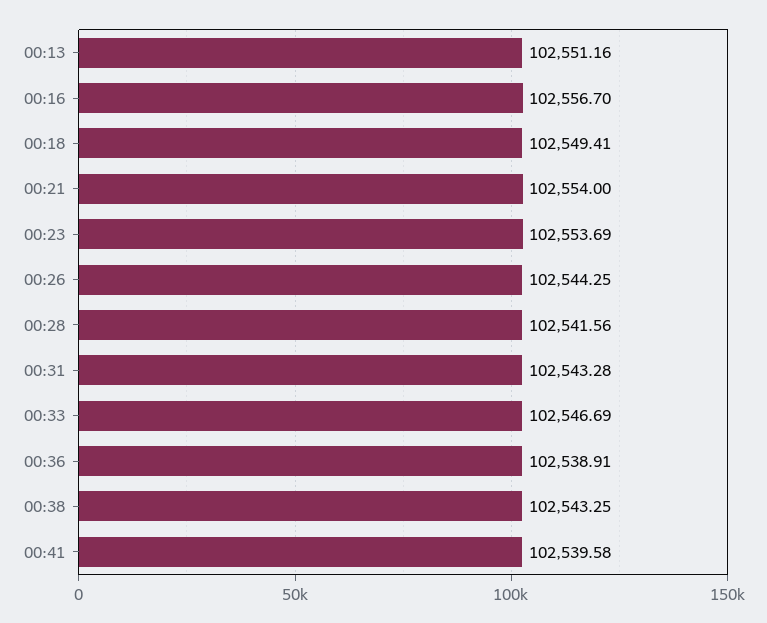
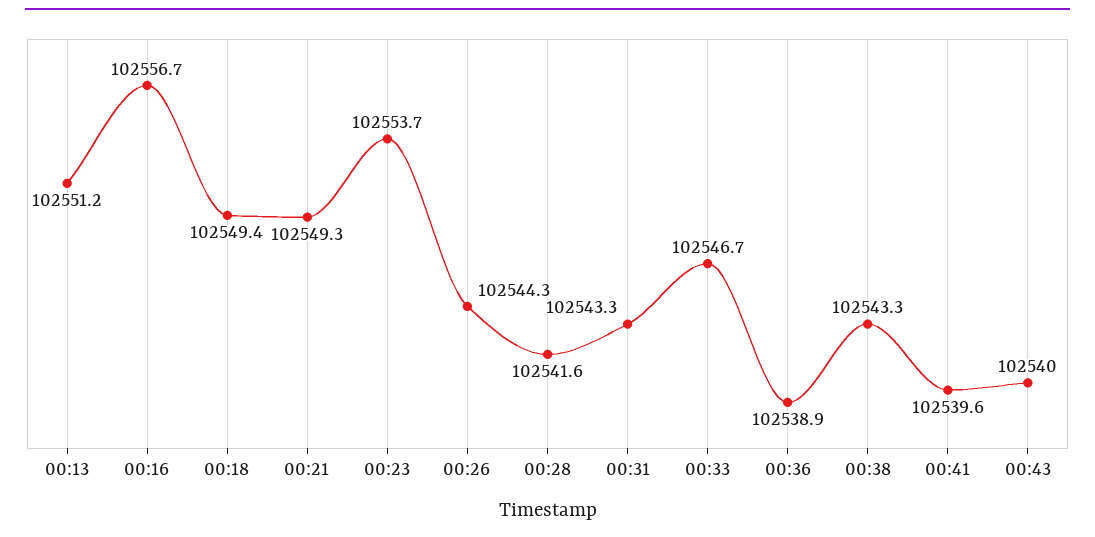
00:21: 102554 -> 102549.3
00:43: none -> 102540

